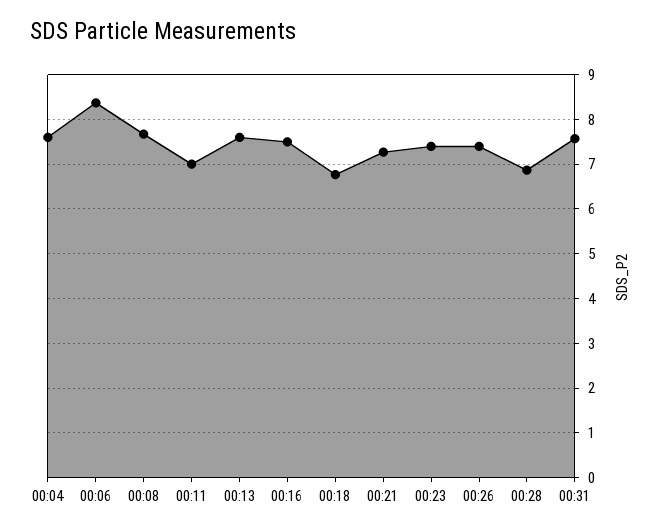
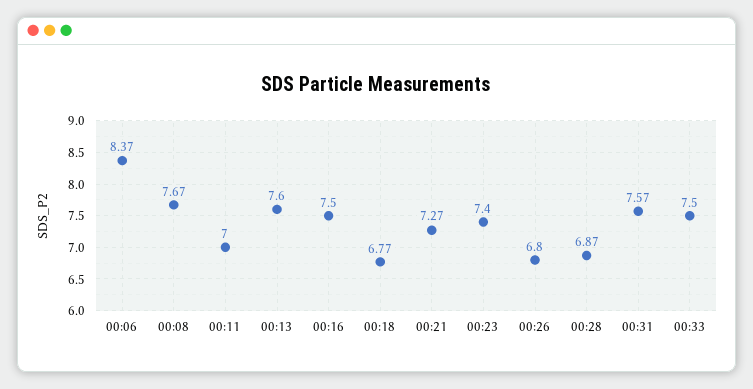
00:04: 7.6 -> none
00:26: 7.4 -> 6.8
00:33: none -> 7.5

